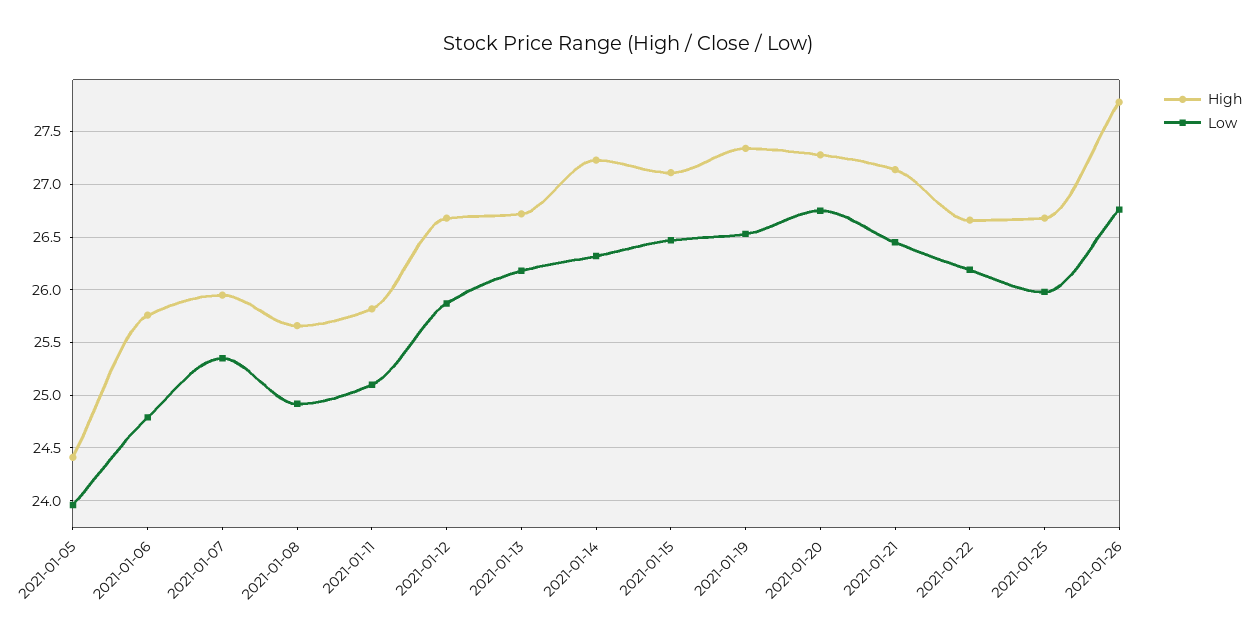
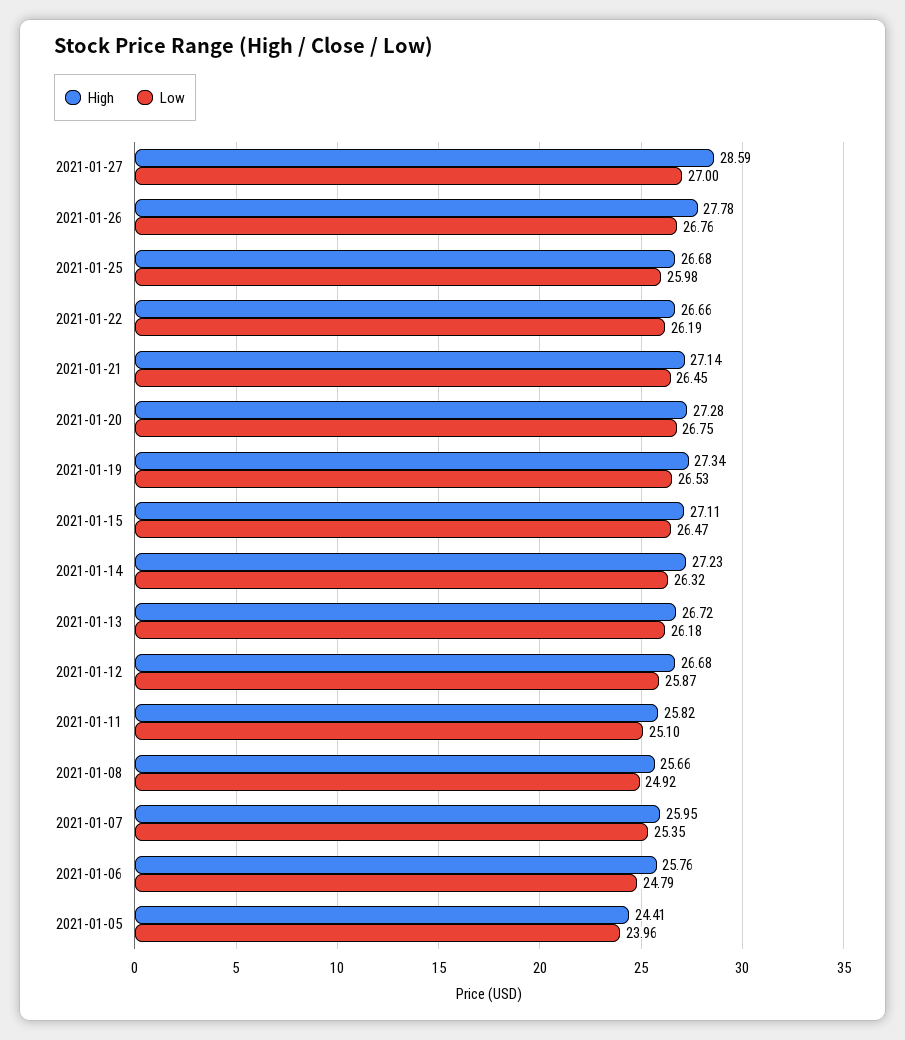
High, 2021-01-27: none -> 28.59
Low, 2021-01-27: none -> 27

